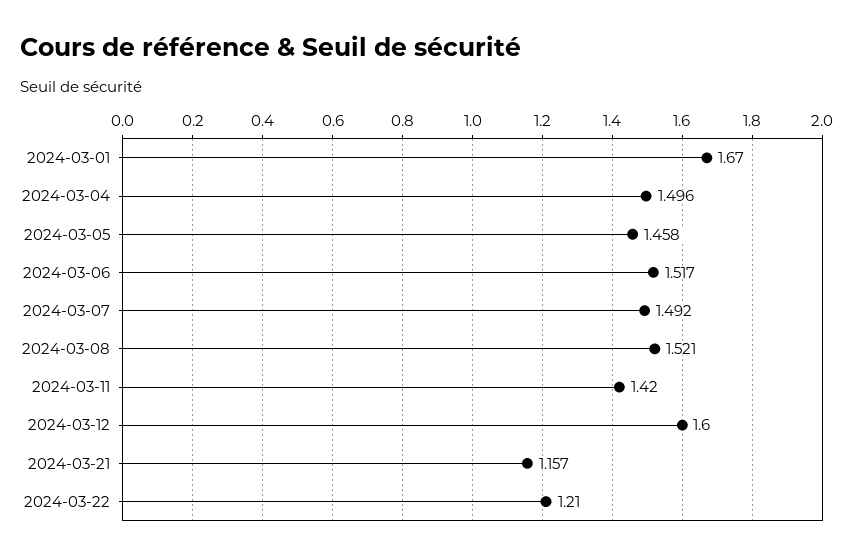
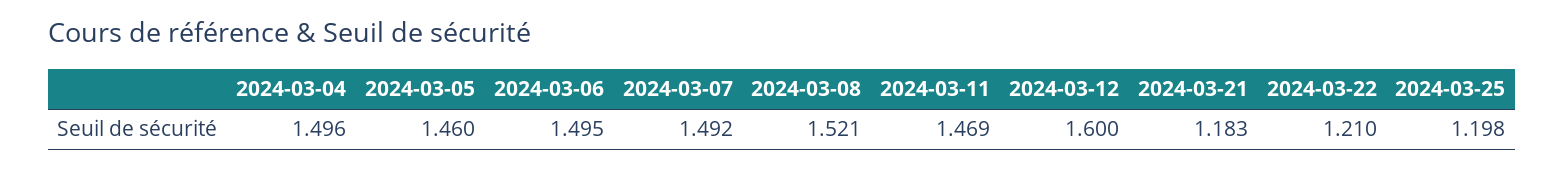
2024-03-01: 1.67 -> none
2024-03-05: 1.458 -> 1.46
2024-03-06: 1.517 -> 1.495
2024-03-11: 1.42 -> 1.469
2024-03-21: 1.157 -> 1.183
2024-03-25: none -> 1.198

